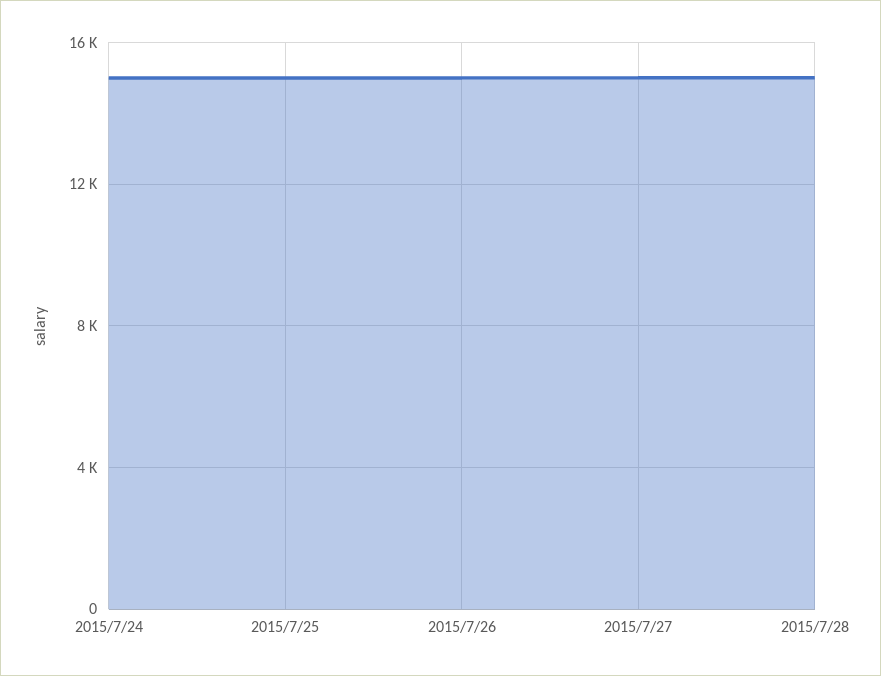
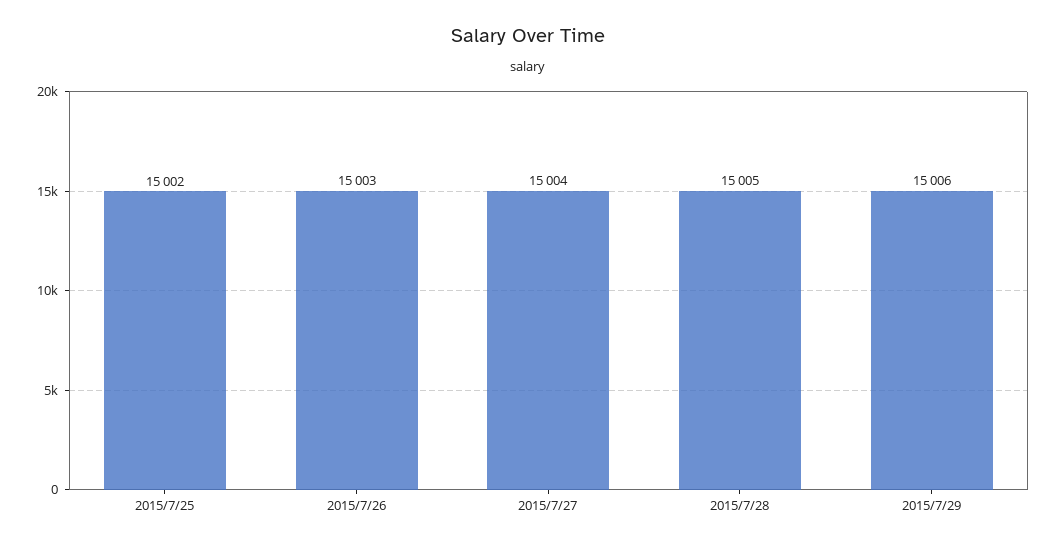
2015/7/24: 15000 -> none
2015/7/29: none -> 15006

